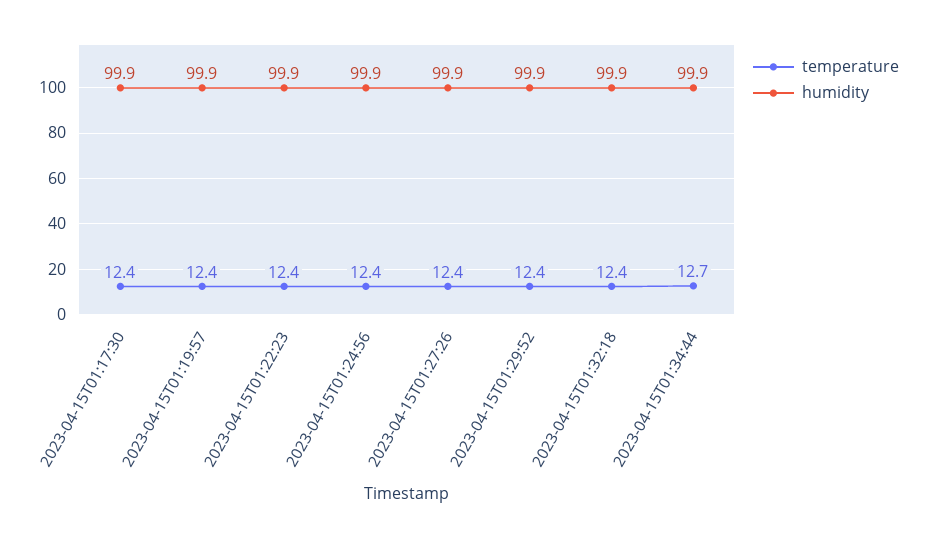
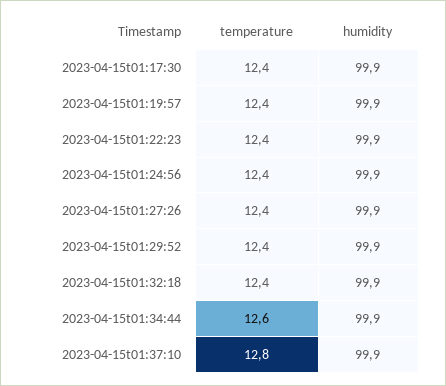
temperature, 2023-04-15T01:34:44: 12.7 -> 12.6
temperature, 2023-04-15t01:37:10: none -> 12.8
humidity, 2023-04-15t01:37:10: none -> 99.9

